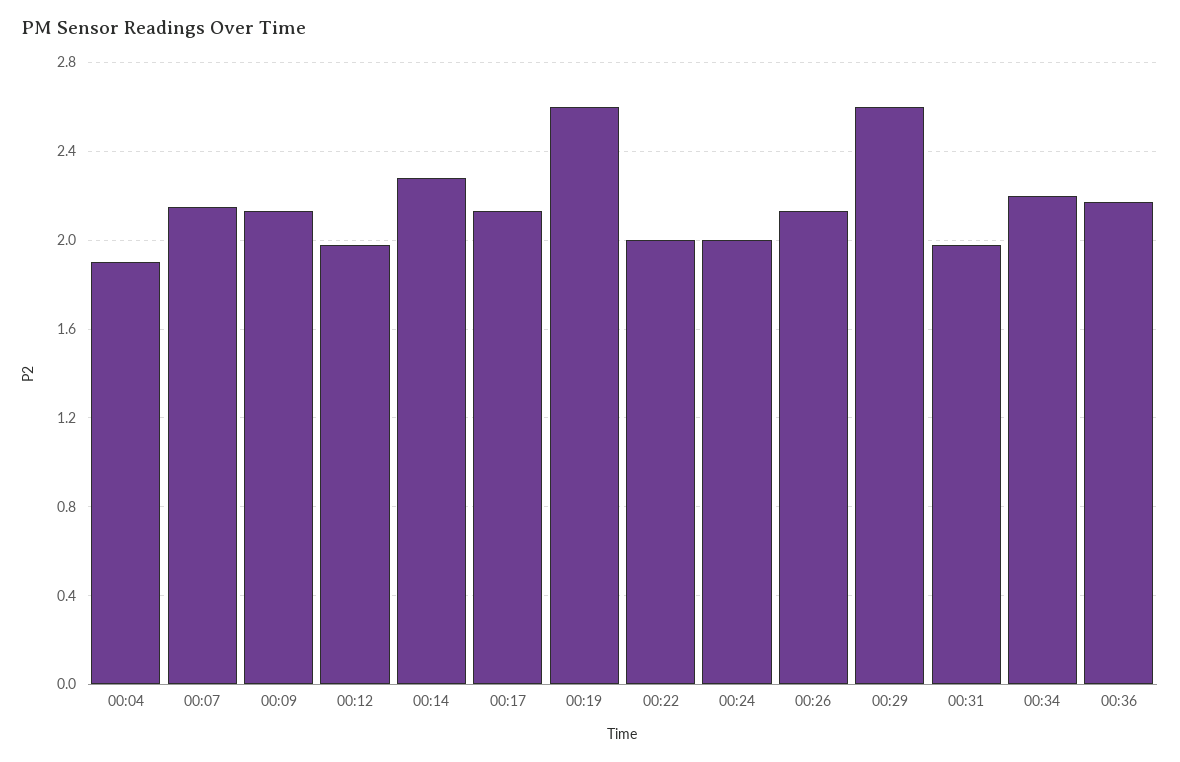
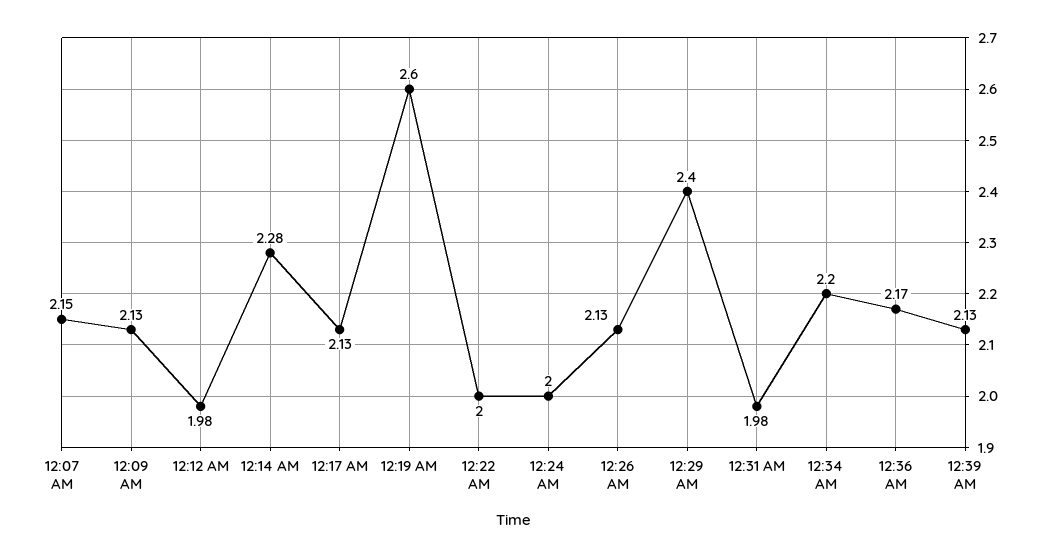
00:04: 1.9 -> none
00:29: 2.6 -> 2.4
12:39 AM: none -> 2.13

